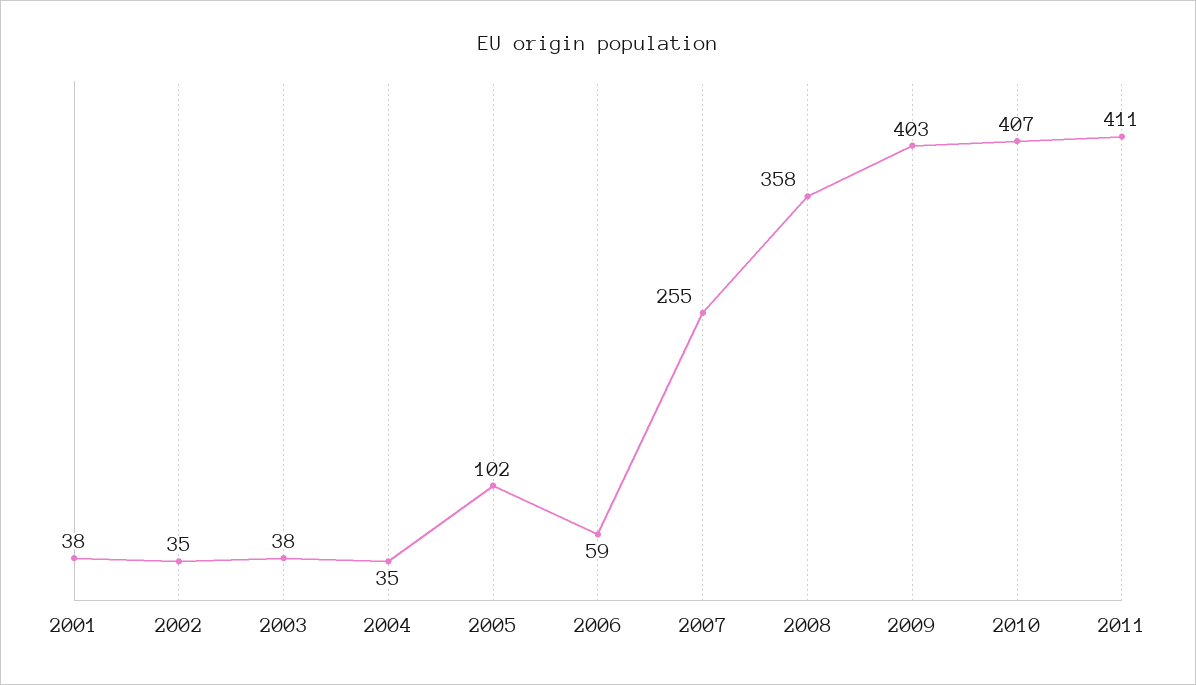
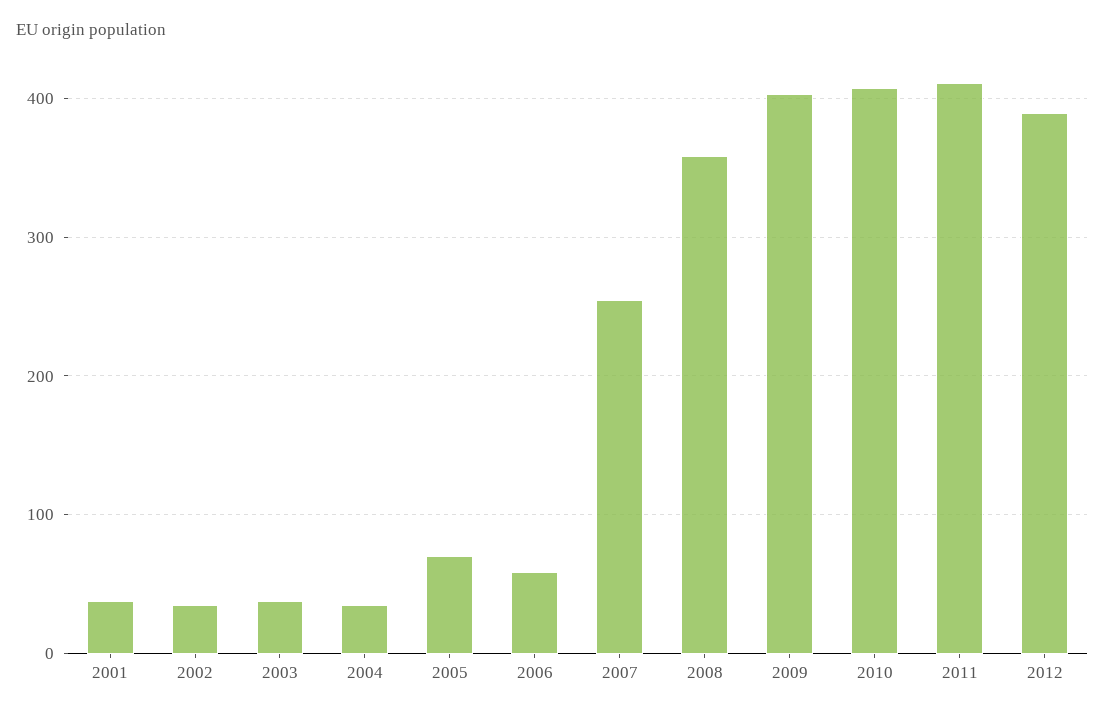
2005: 102 -> 70
2012: none -> 390

